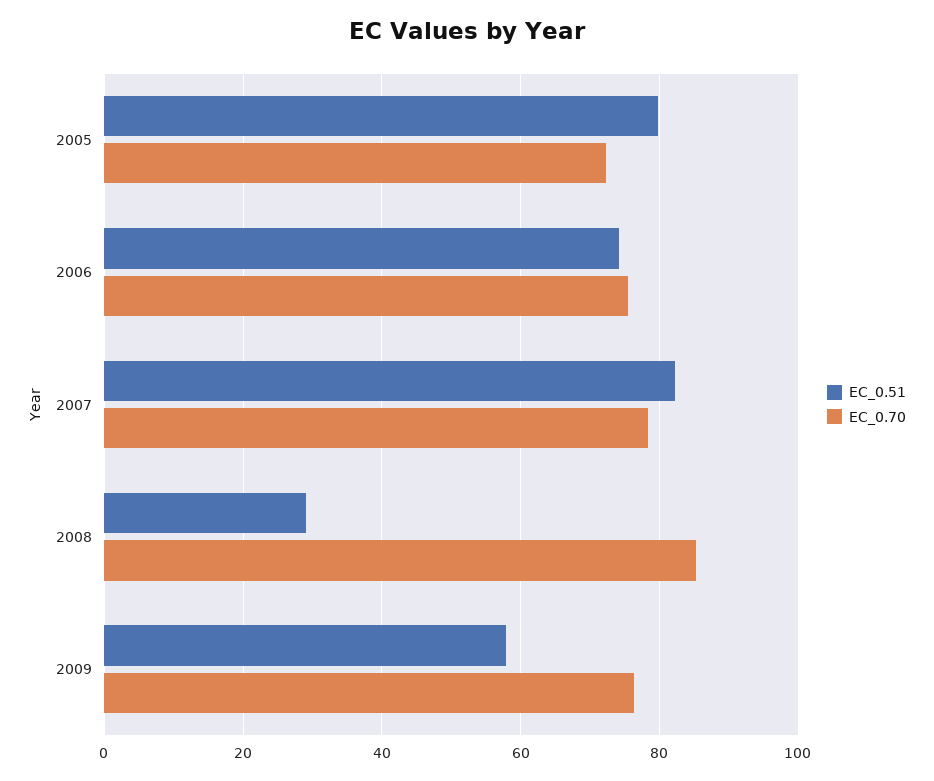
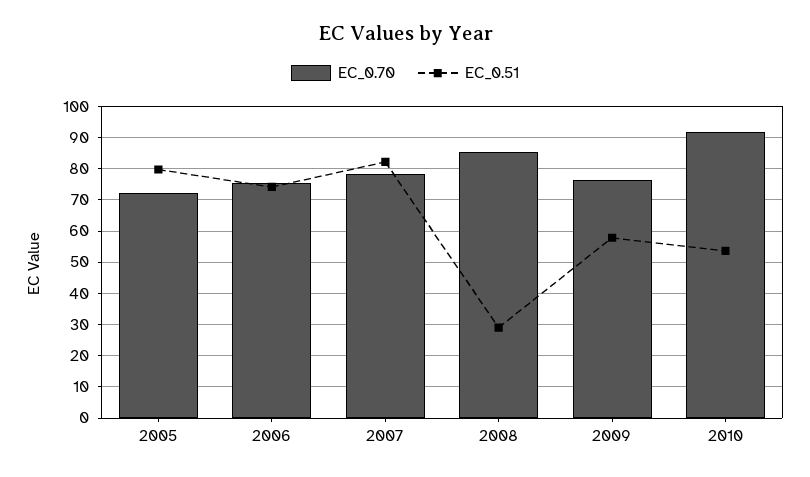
EC_0.70, 2010: none -> 92
EC_0.51, 2010: none -> 54

